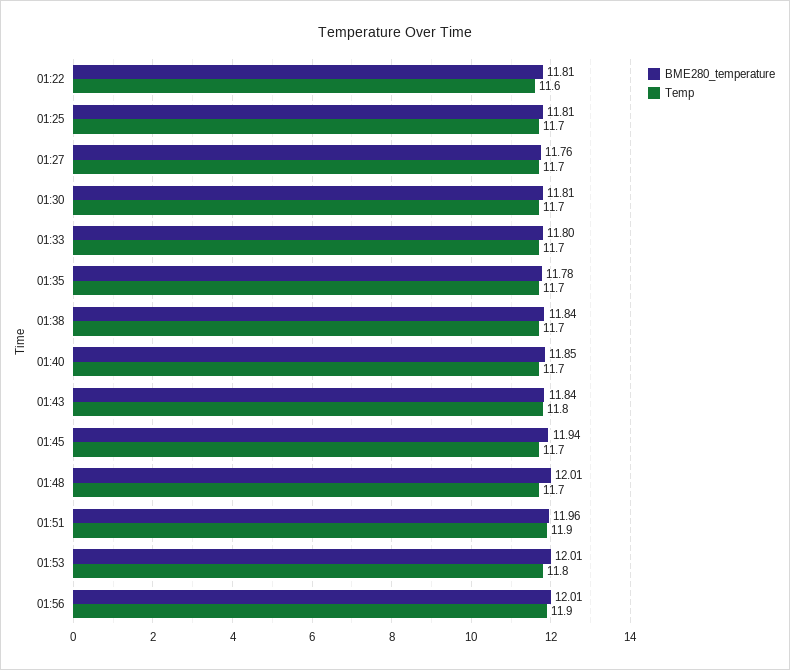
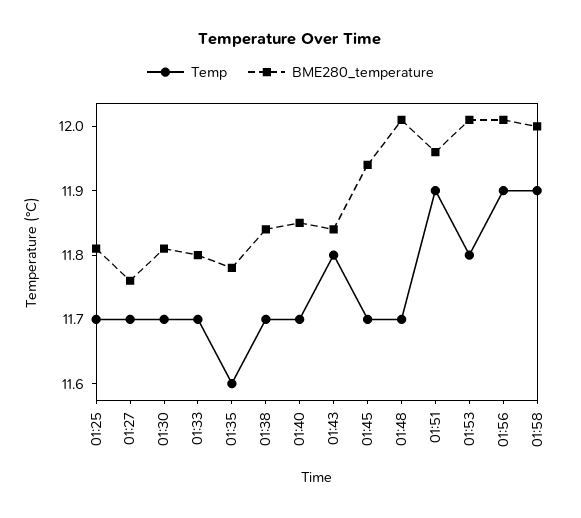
BME280_temperature, 01:22: 11.81 -> none
Temp, 01:22: 11.6 -> none
Temp, 01:35: 11.7 -> 11.6
Temp, 01:58: none -> 11.9
BME280_temperature, 01:58: none -> 12

